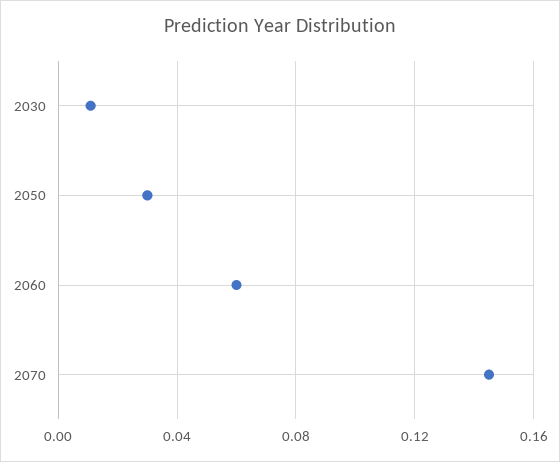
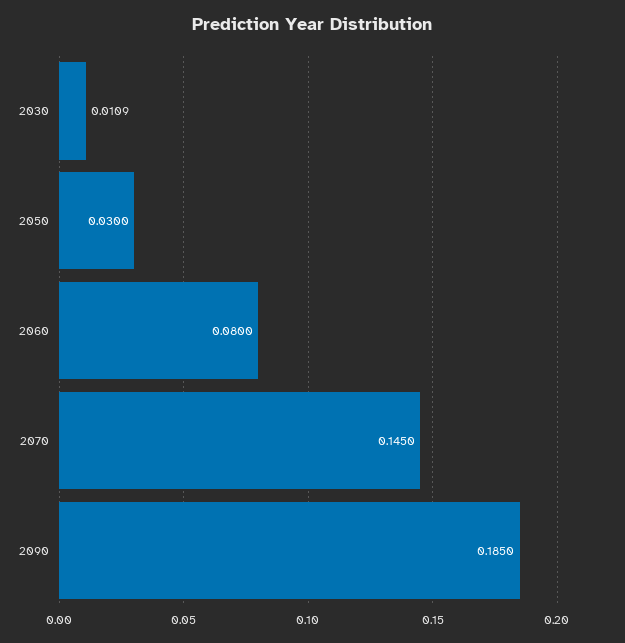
2060: 0.06 -> 0.08
2090: none -> 0.185

